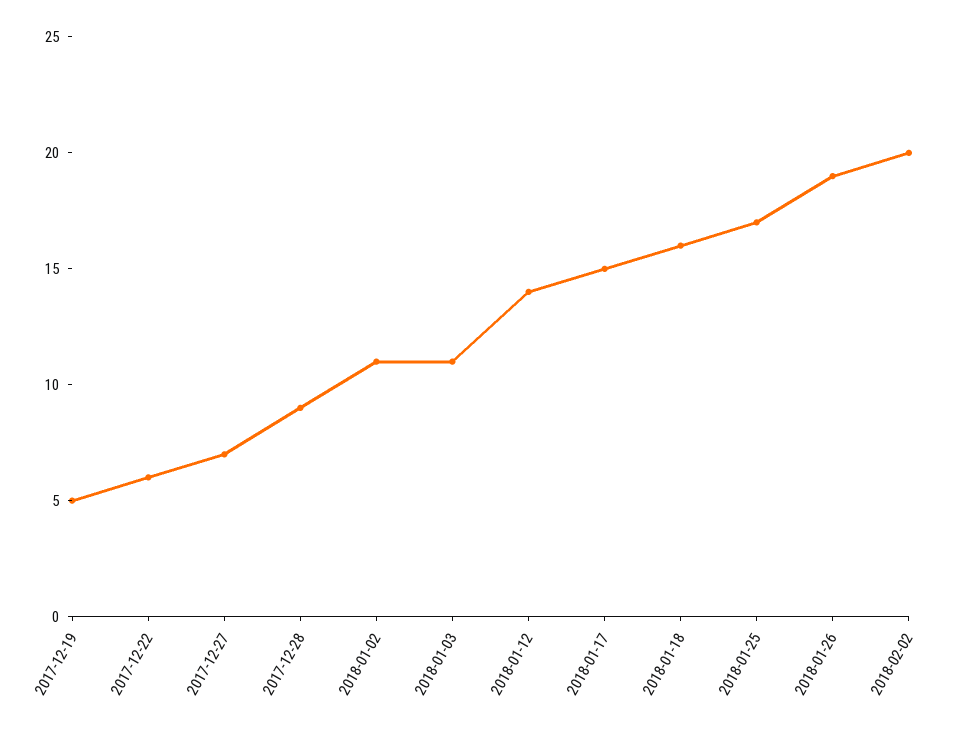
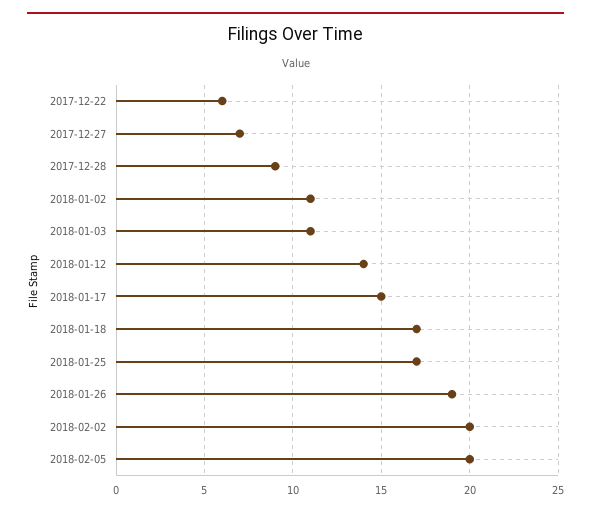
2017-12-19: 5 -> none
2018-01-18: 16 -> 17
2018-02-05: none -> 20

